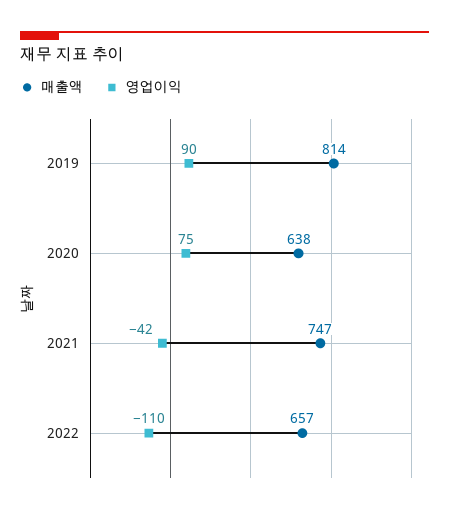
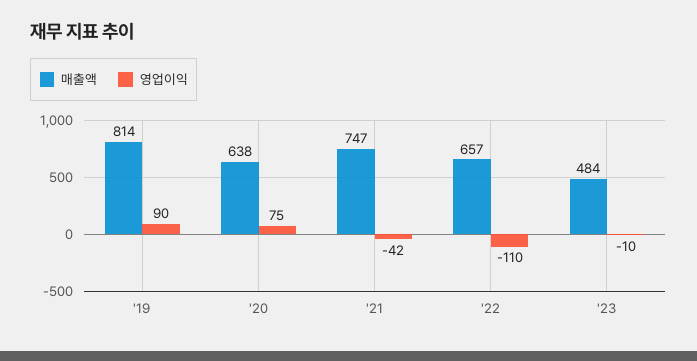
매출액, '23: none -> 484
영업이익, '23: none -> -10

